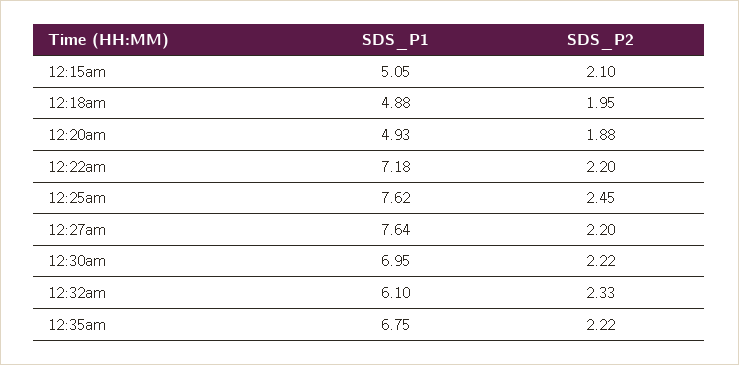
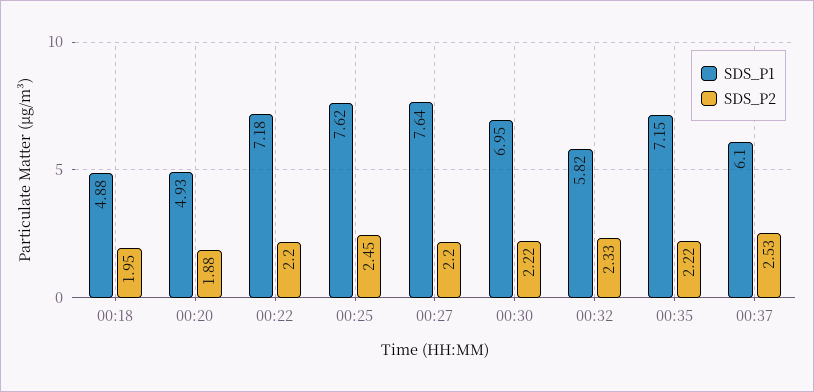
SDS_P1, 12:15am: 5.05 -> none
SDS_P2, 12:15am: 2.1 -> none
SDS_P1, 12:32am: 6.1 -> 5.82
SDS_P1, 12:35am: 6.75 -> 7.15
SDS_P1, 00:37: none -> 6.1
SDS_P2, 00:37: none -> 2.53

